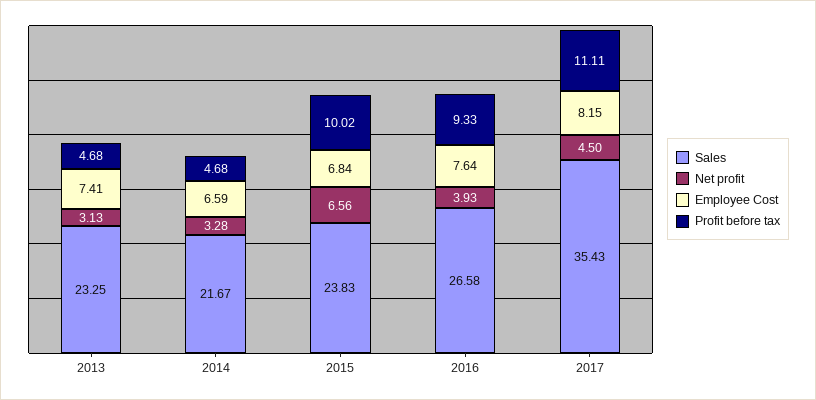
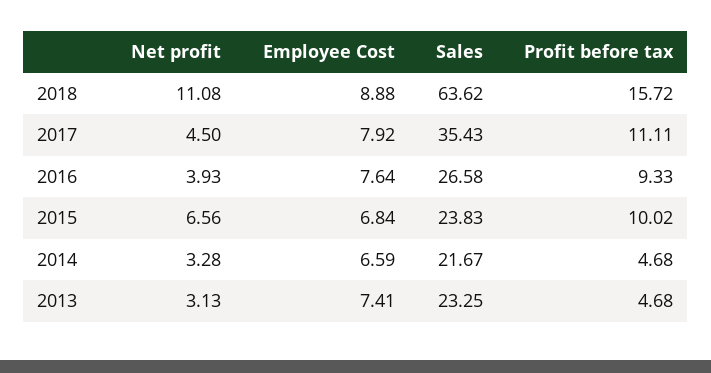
Employee Cost, 2017: 8.15 -> 7.92
Net profit, 2018: none -> 11.08
Employee Cost, 2018: none -> 8.88
Sales, 2018: none -> 63.62
Profit before tax, 2018: none -> 15.72

